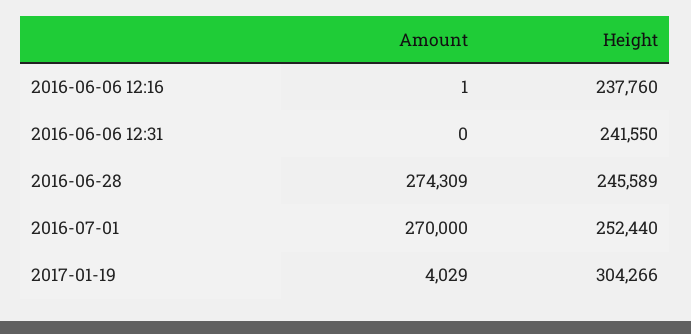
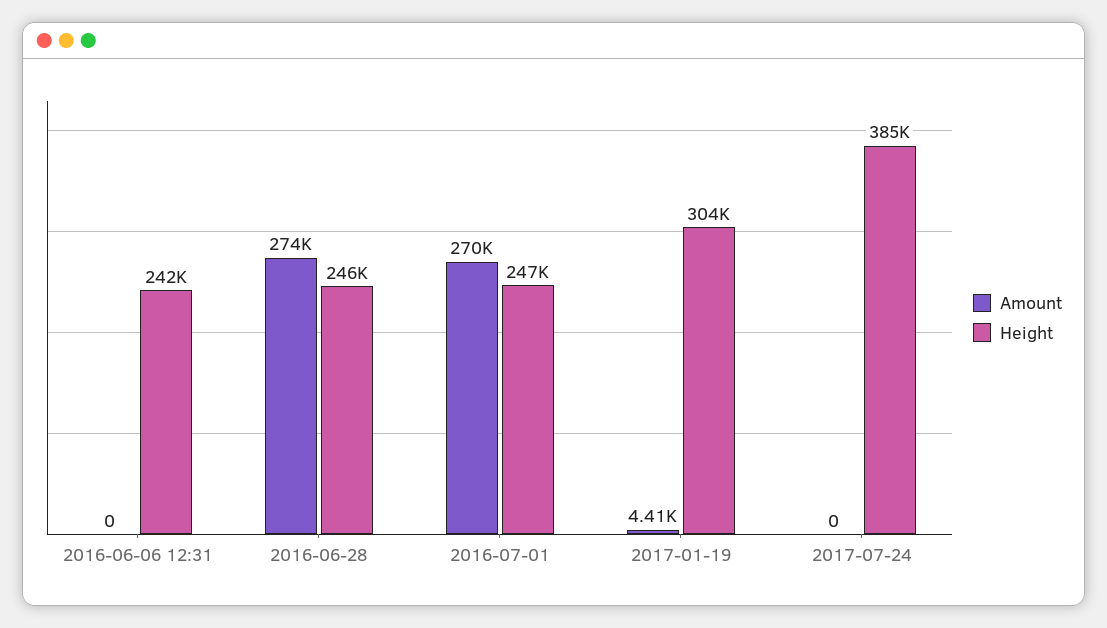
Amount, 2016-06-06 12:16: 1 -> none
Height, 2016-06-06 12:16: 237760 -> none
Height, 2016-07-01: 252440 -> 247000
Amount, 2017-01-19: 4029 -> 4410
Amount, 2017-07-24: none -> 0
Height, 2017-07-24: none -> 385000

